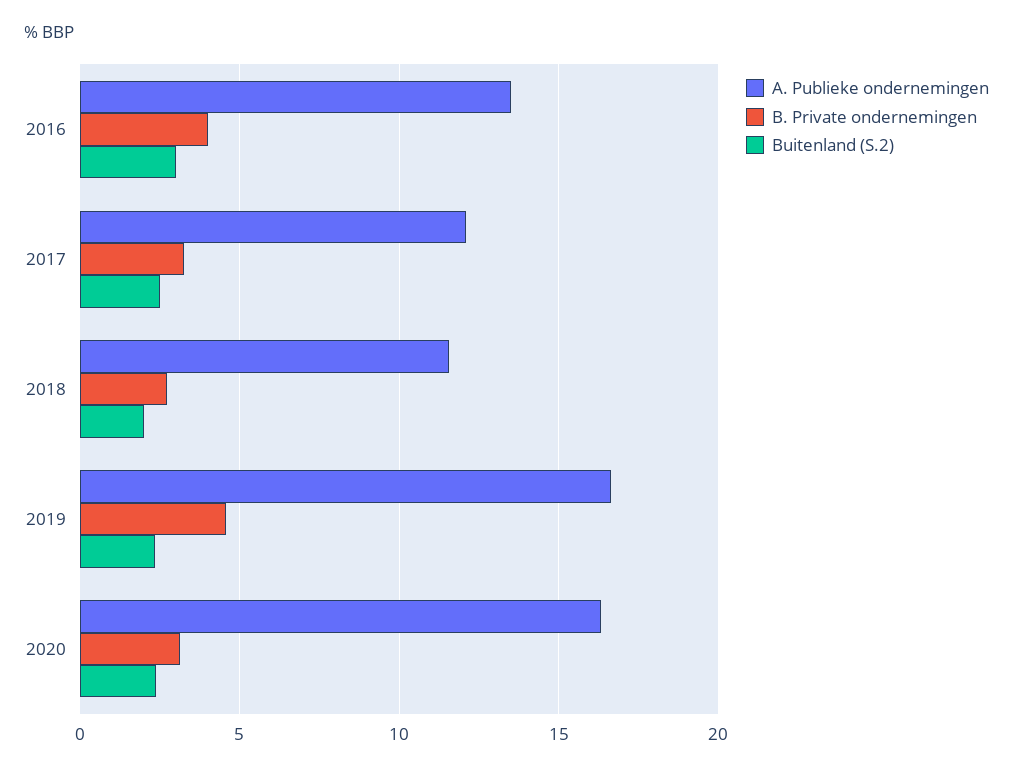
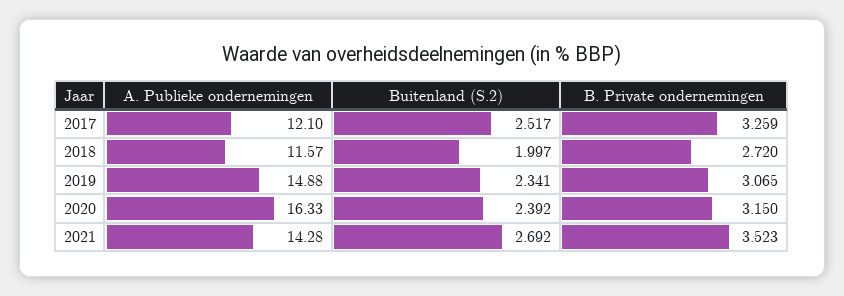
A. Publieke ondernemingen, 2016: 13.5 -> none
B. Private ondernemingen, 2016: 4 -> none
Buitenland (S.2), 2016: 3 -> none
A. Publieke ondernemingen, 2019: 16.5 -> 14.88
B. Private ondernemingen, 2019: 4.5 -> 3.065
A. Publieke ondernemingen, 2021: none -> 14.28
Buitenland (S.2), 2021: none -> 2.692
B. Private ondernemingen, 2021: none -> 3.523

